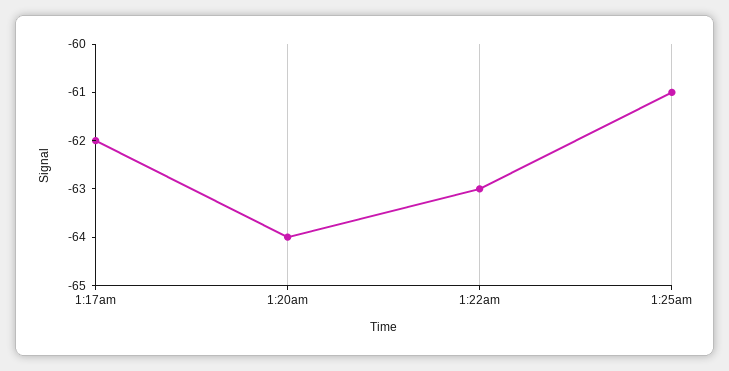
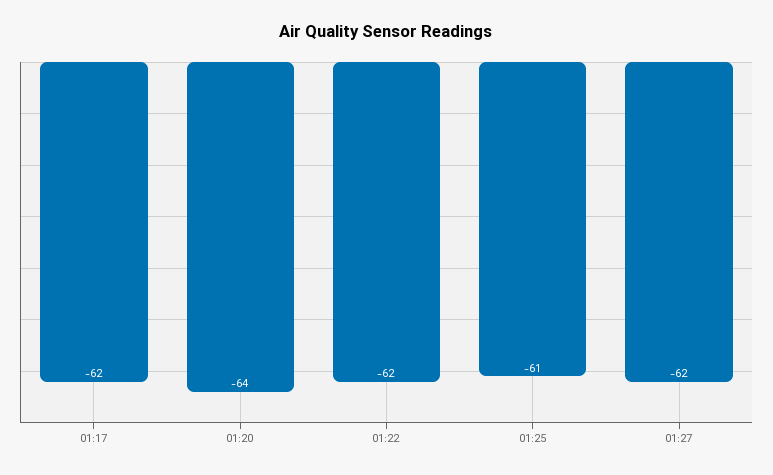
1:22am: -63 -> -62
01:27: none -> -62

